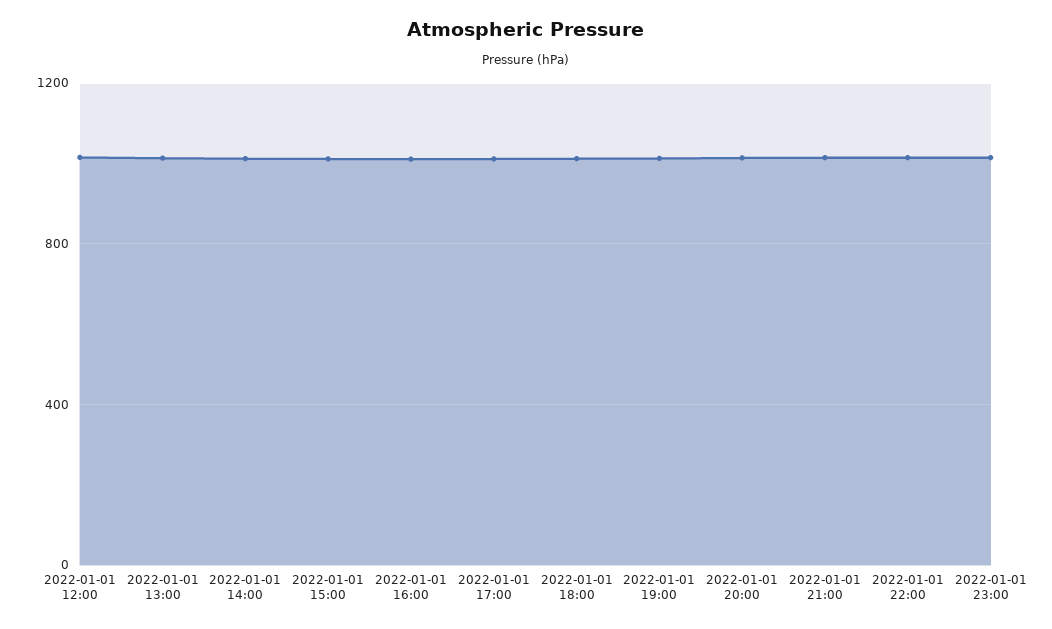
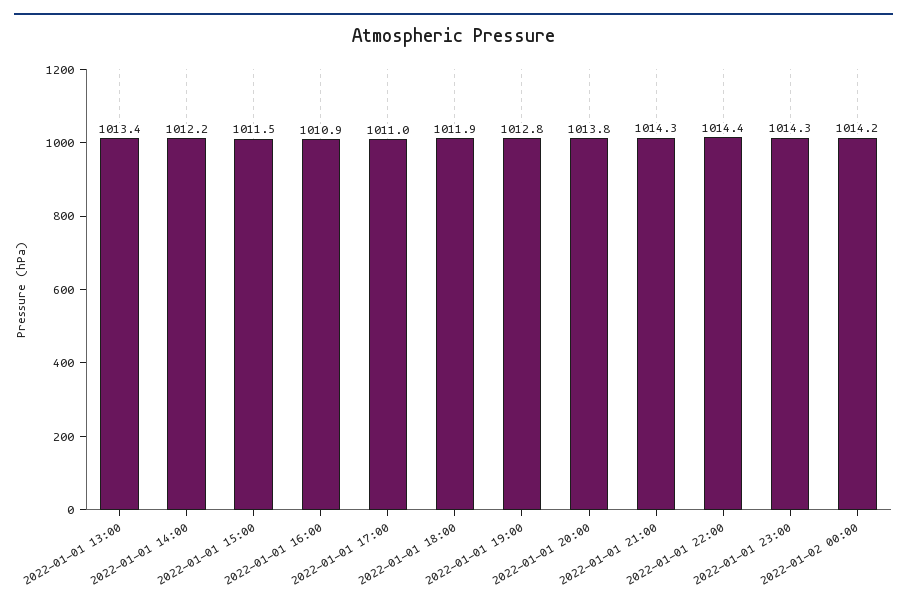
2022-01-01 12:00: 1000 -> none
2022-01-02 00:00: none -> 1014.2

